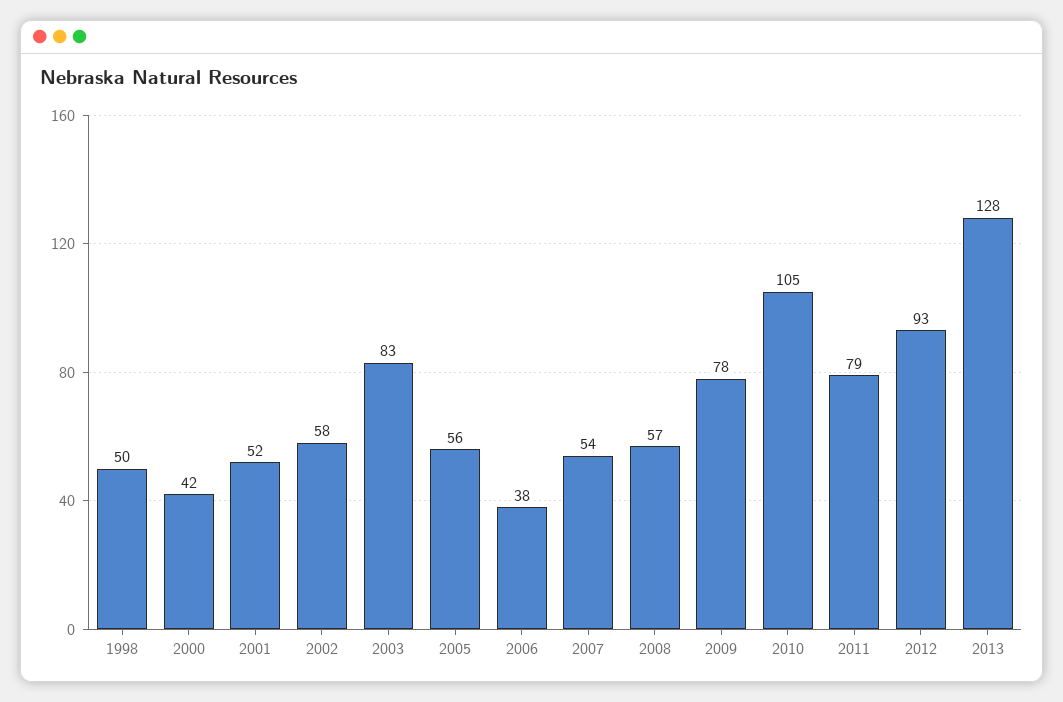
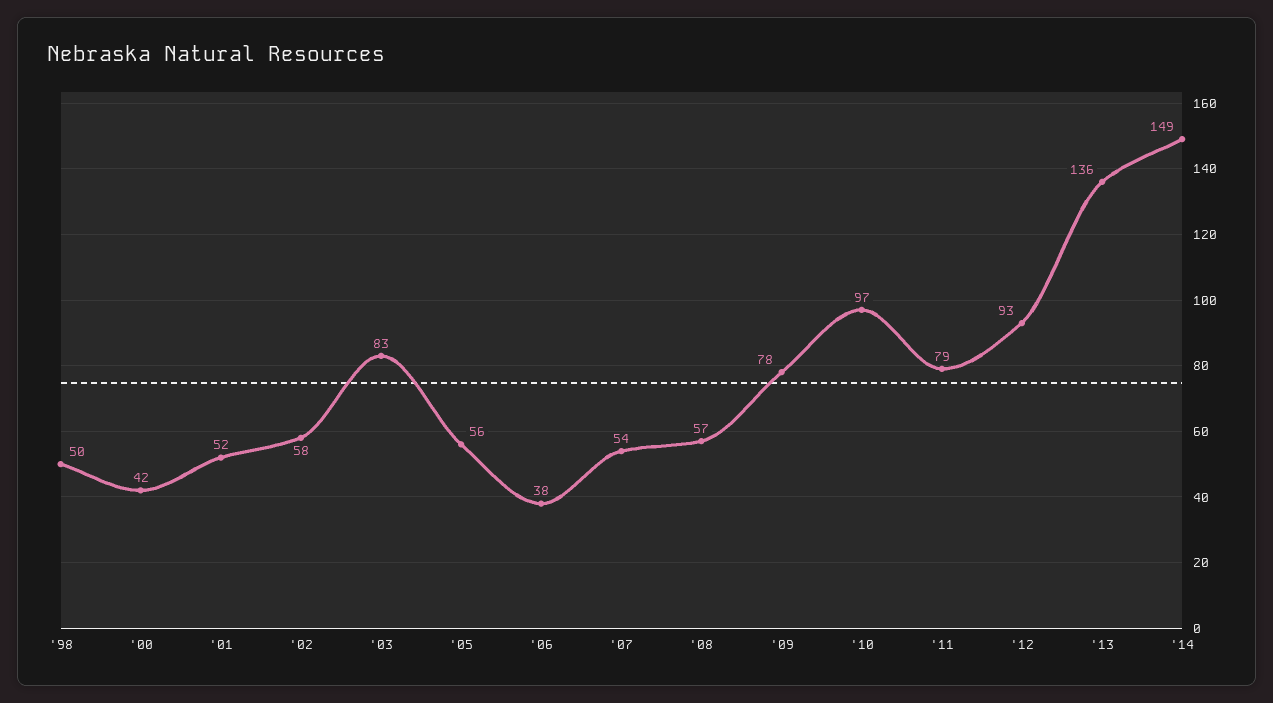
2010: 105 -> 97
2013: 128 -> 136
'14: none -> 149

